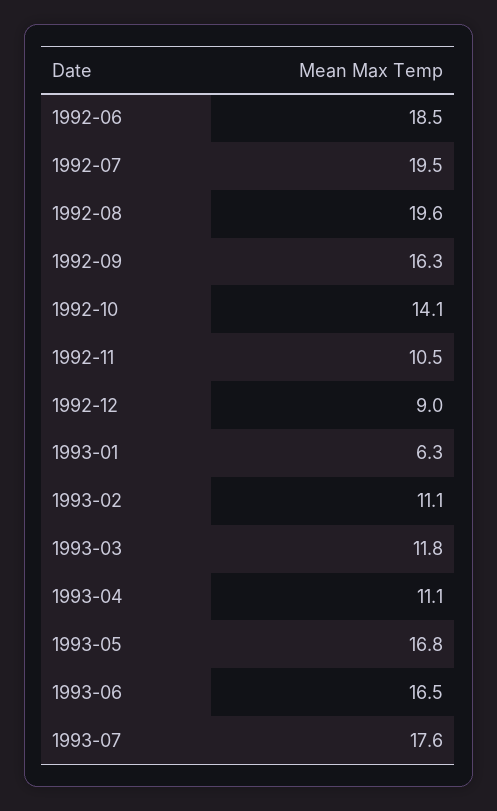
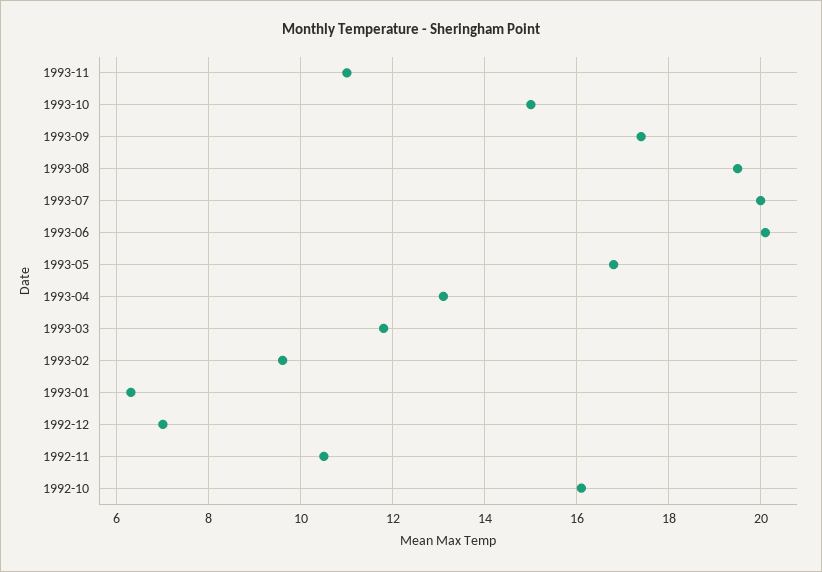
1992-06: 18.5 -> none
1992-07: 19.5 -> none
1992-08: 19.6 -> none
1992-09: 16.3 -> none
1992-10: 14.1 -> 16
1992-12: 9 -> 7
1993-02: 11.1 -> 9.5
1993-04: 11.1 -> 13
1993-06: 16.5 -> 20
1993-07: 17.6 -> 20
1993-11: none -> 11
1993-10: none -> 15
1993-09: none -> 17.5
1993-08: none -> 19.5

